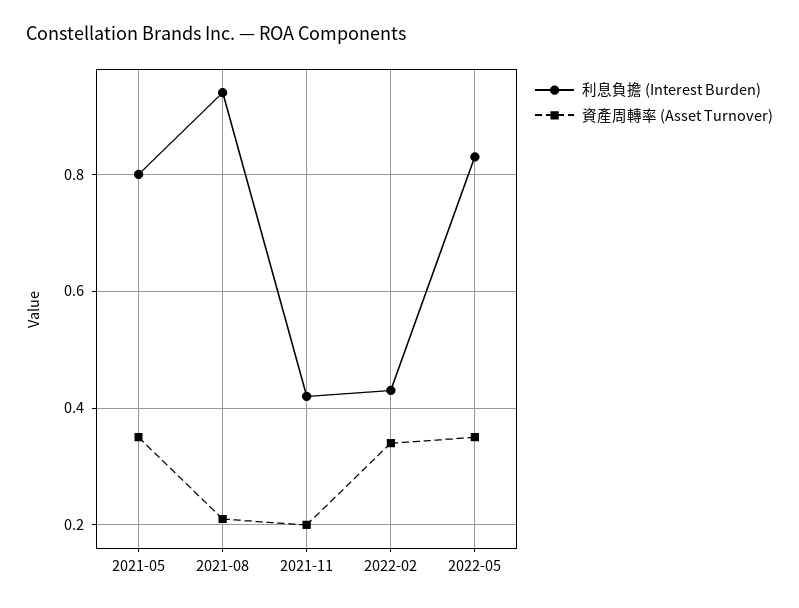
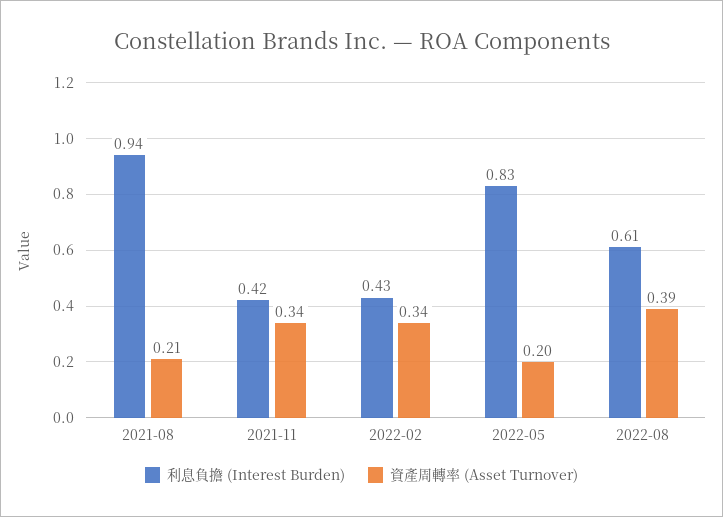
利息負擔 (Interest Burden), 2021-05: 0.8 -> none
資產周轉率 (Asset Turnover), 2021-05: 0.35 -> none
資產周轉率 (Asset Turnover), 2021-11: 0.2 -> 0.34
資產周轉率 (Asset Turnover), 2022-05: 0.35 -> 0.2
利息負擔 (Interest Burden), 2022-08: none -> 0.61
資產周轉率 (Asset Turnover), 2022-08: none -> 0.39

